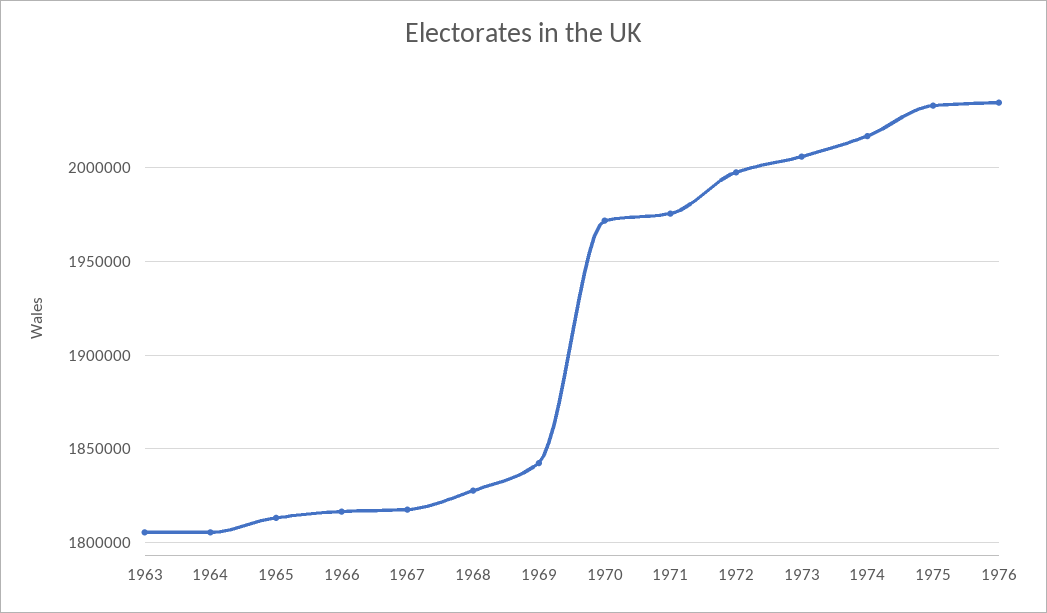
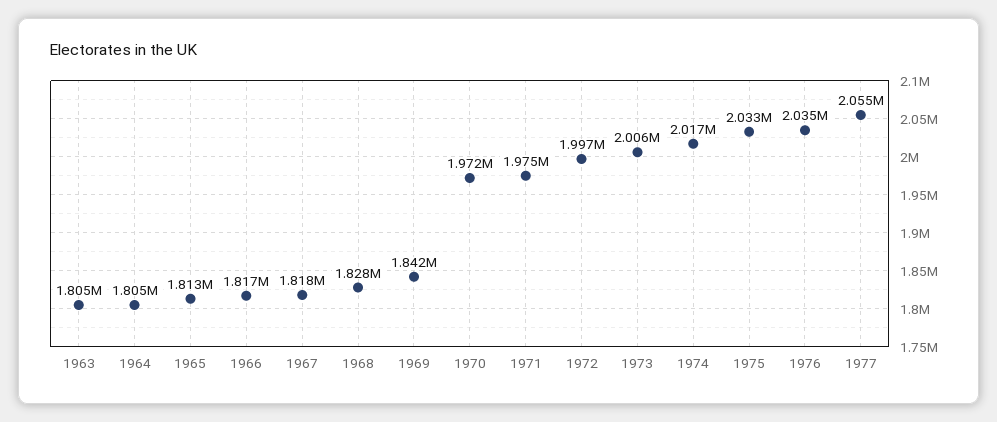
1977: none -> 2055000

